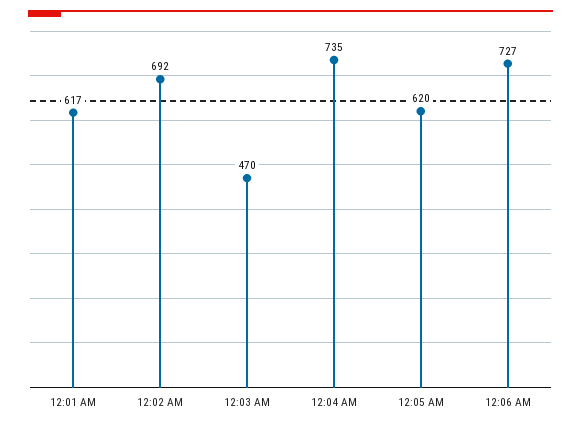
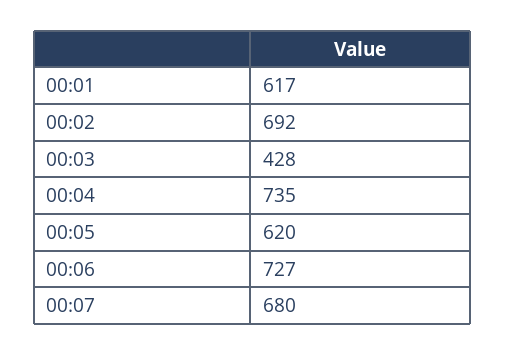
12:03 AM: 470 -> 428
00:07: none -> 680

